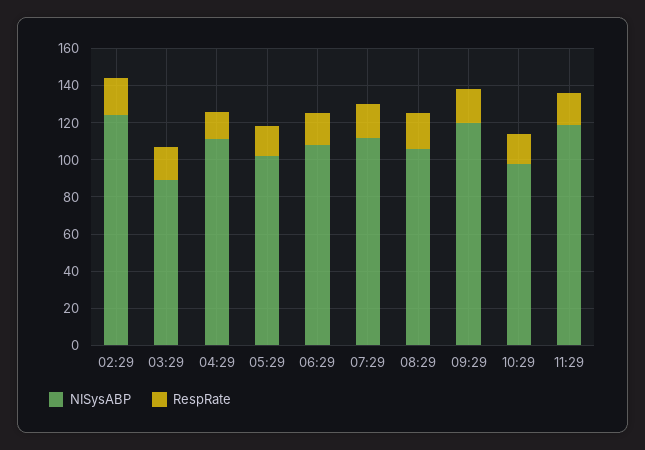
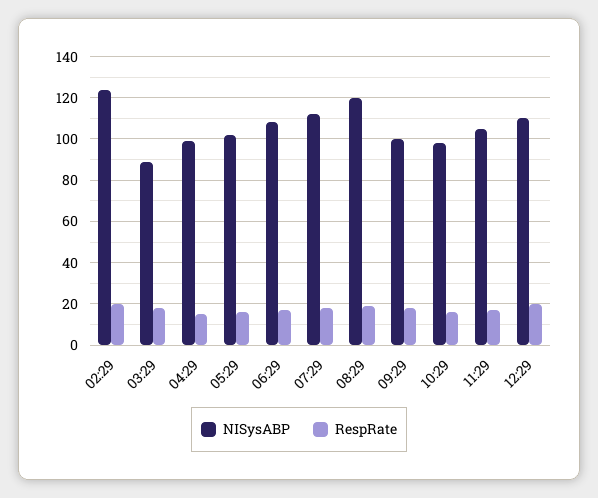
NISysABP, 04:29: 110 -> 100
NISysABP, 08:29: 105 -> 120
NISysABP, 09:29: 120 -> 100
NISysABP, 11:29: 120 -> 105
NISysABP, 12:29: none -> 110
RespRate, 12:29: none -> 20

